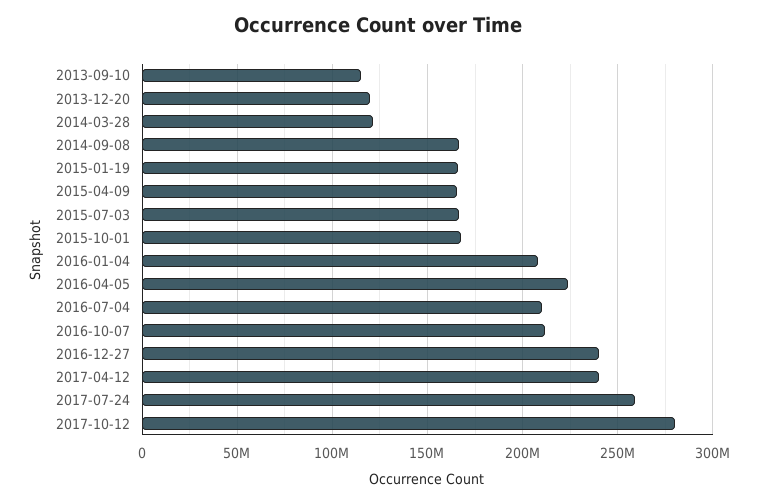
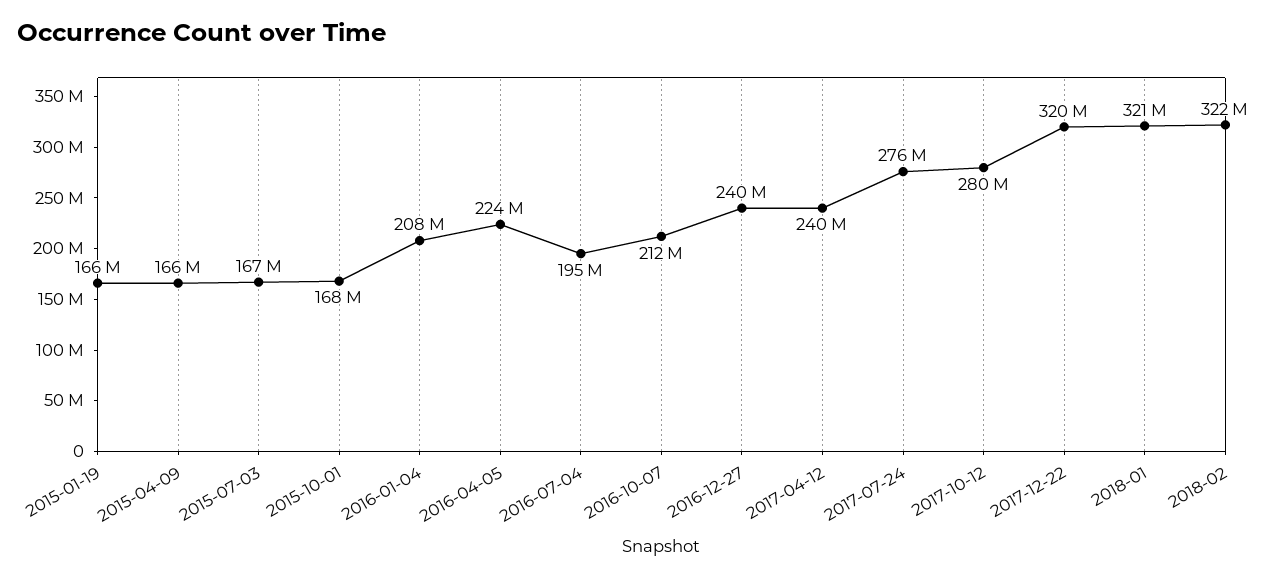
2013-09-10: 115000000 -> none
2013-12-20: 120000000 -> none
2014-03-28: 120000000 -> none
2014-09-08: 165000000 -> none
2016-07-04: 210000000 -> 195000000
2017-07-24: 260000000 -> 276000000
2017-12-22: none -> 320000000
2018-01: none -> 321000000
2018-02: none -> 322000000

